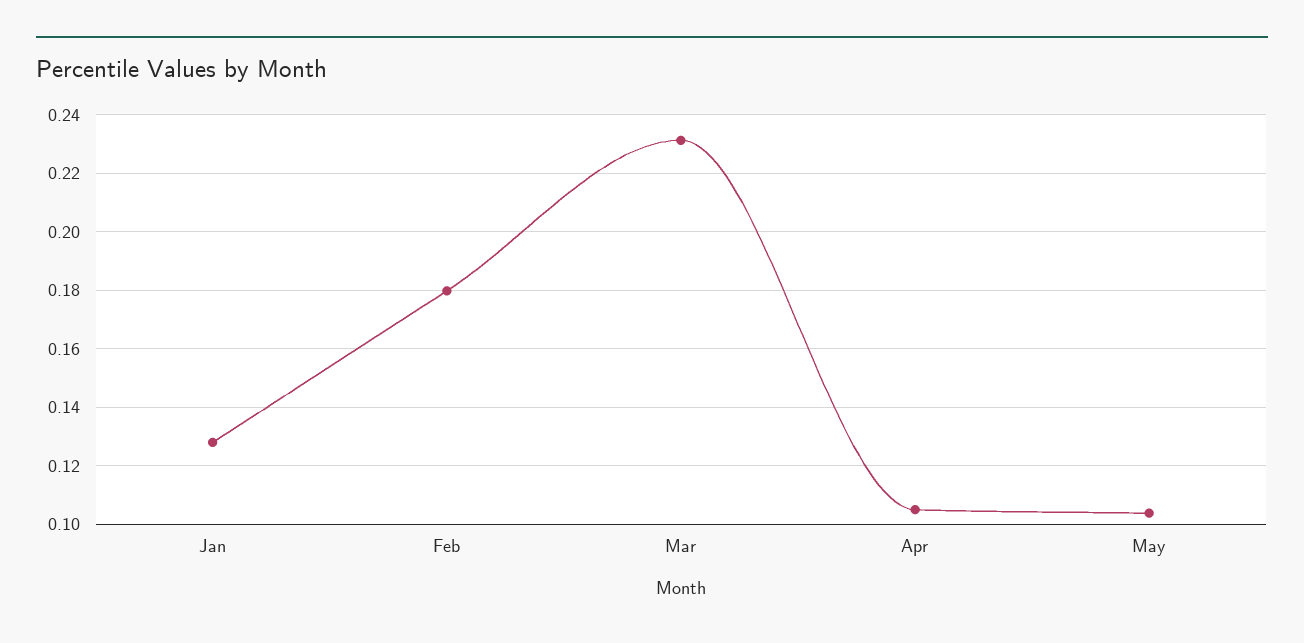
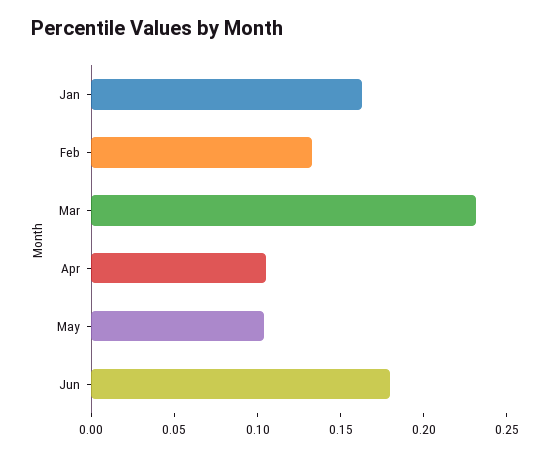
Jan: 0.1275 -> 0.16
Feb: 0.18 -> 0.13
Jun: none -> 0.18

